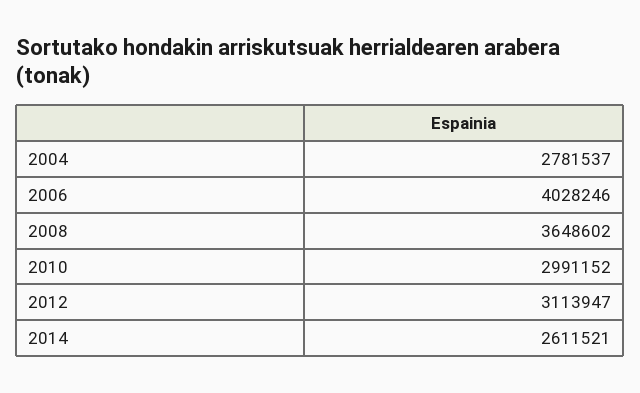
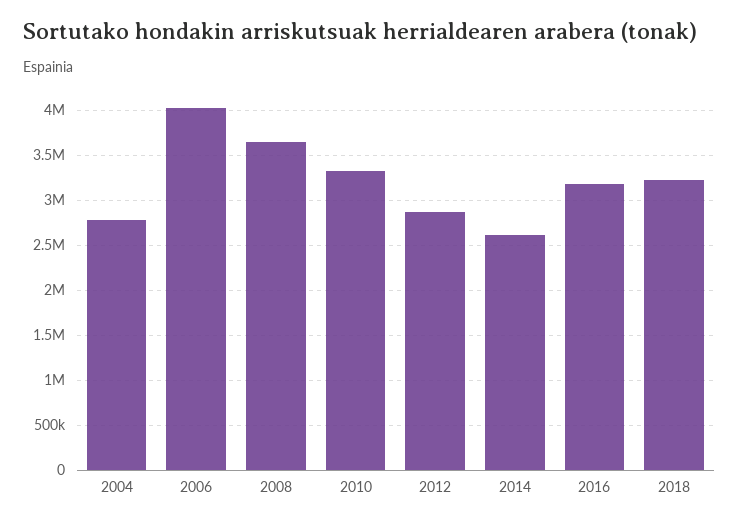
2010: 2991152 -> 3300000
2012: 3113947 -> 2900000
2016: none -> 3200000
2018: none -> 3200000

